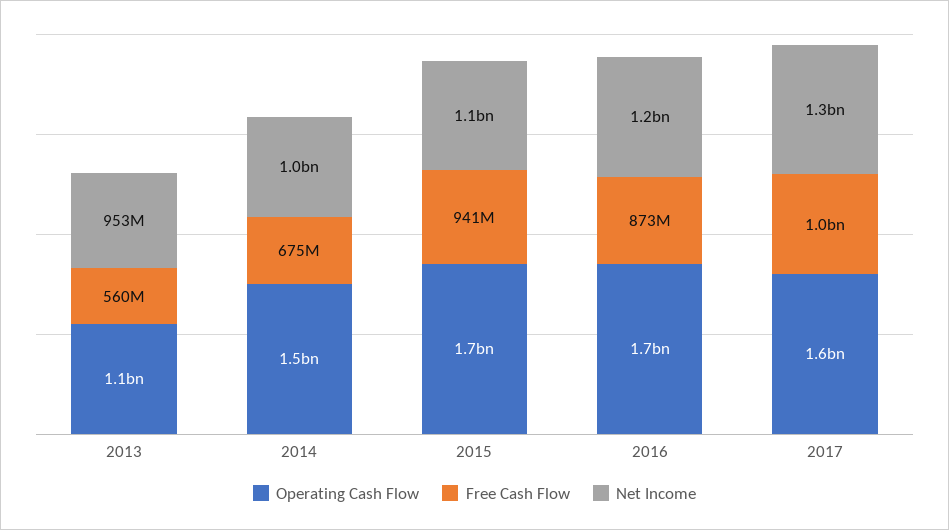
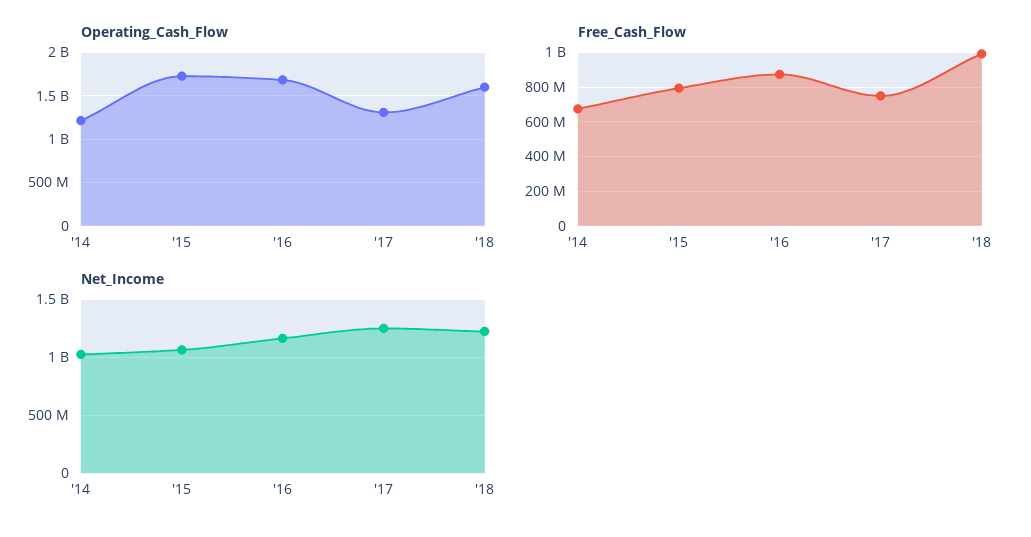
Operating Cash Flow, 2013: 1100000000 -> none
Free Cash Flow, 2013: 560000000 -> none
Net Income, 2013: 953000000 -> none
Operating Cash Flow, 2014: 1500000000 -> 1200000000
Free Cash Flow, 2015: 941000000 -> 800000000
Operating Cash Flow, 2017: 1600000000 -> 1300000000
Free Cash Flow, 2017: 1000000000 -> 750000000
Operating Cash Flow, '18: none -> 1600000000
Free Cash Flow, '18: none -> 1000000000
Net Income, '18: none -> 1200000000

